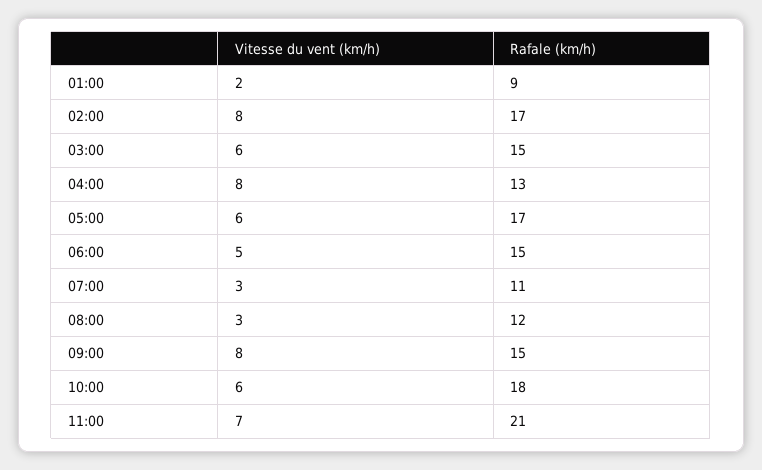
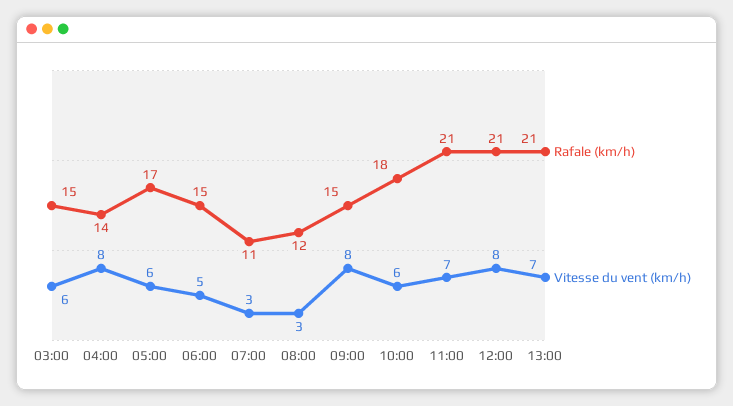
Vitesse du vent (km/h), 01:00: 2 -> none
Rafale (km/h), 01:00: 9 -> none
Vitesse du vent (km/h), 02:00: 8 -> none
Rafale (km/h), 02:00: 17 -> none
Rafale (km/h), 04:00: 13 -> 14
Rafale (km/h), 12:00: none -> 21
Vitesse du vent (km/h), 12:00: none -> 8
Rafale (km/h), 13:00: none -> 21
Vitesse du vent (km/h), 13:00: none -> 7

